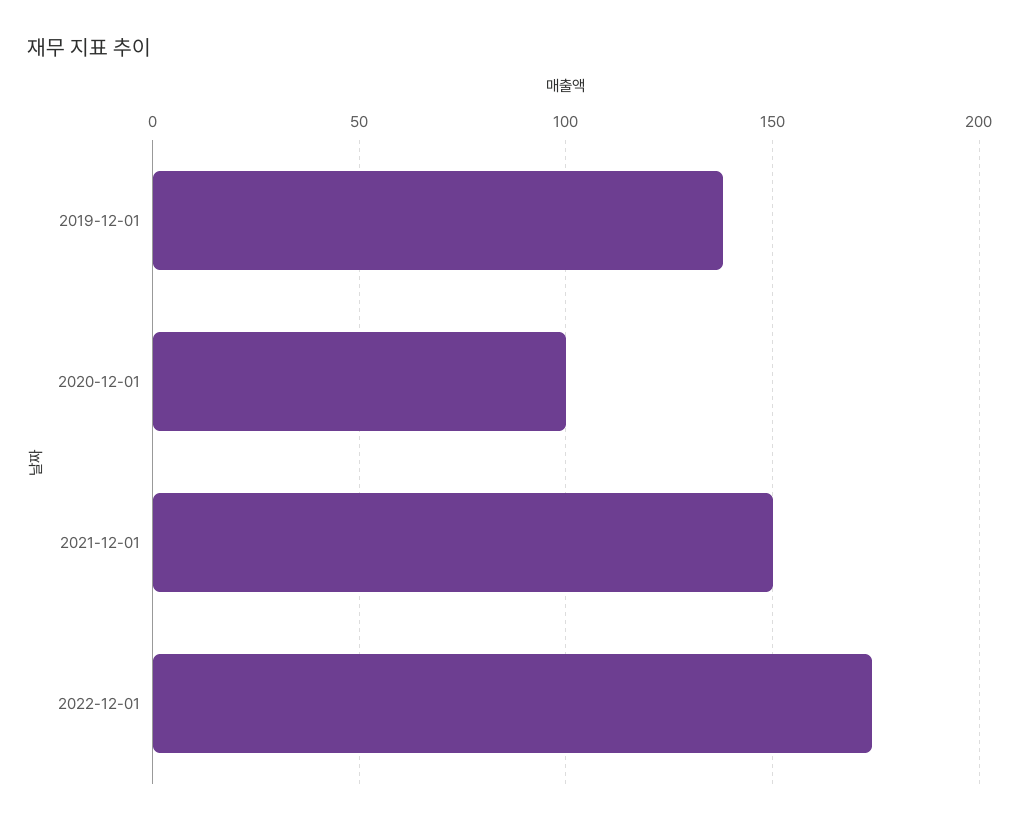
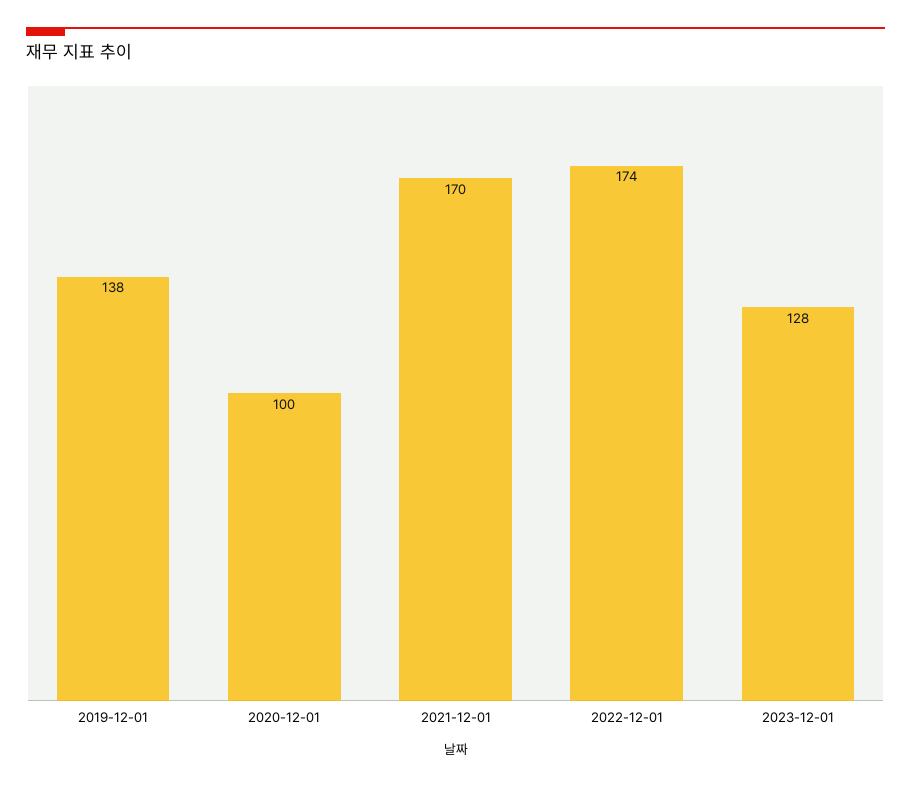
2021-12-01: 150 -> 170
2023-12-01: none -> 128

